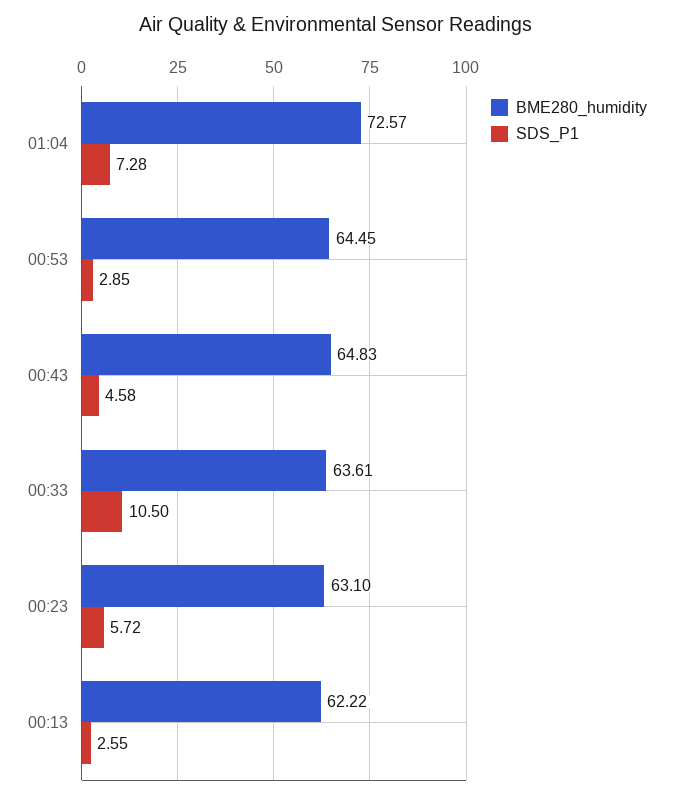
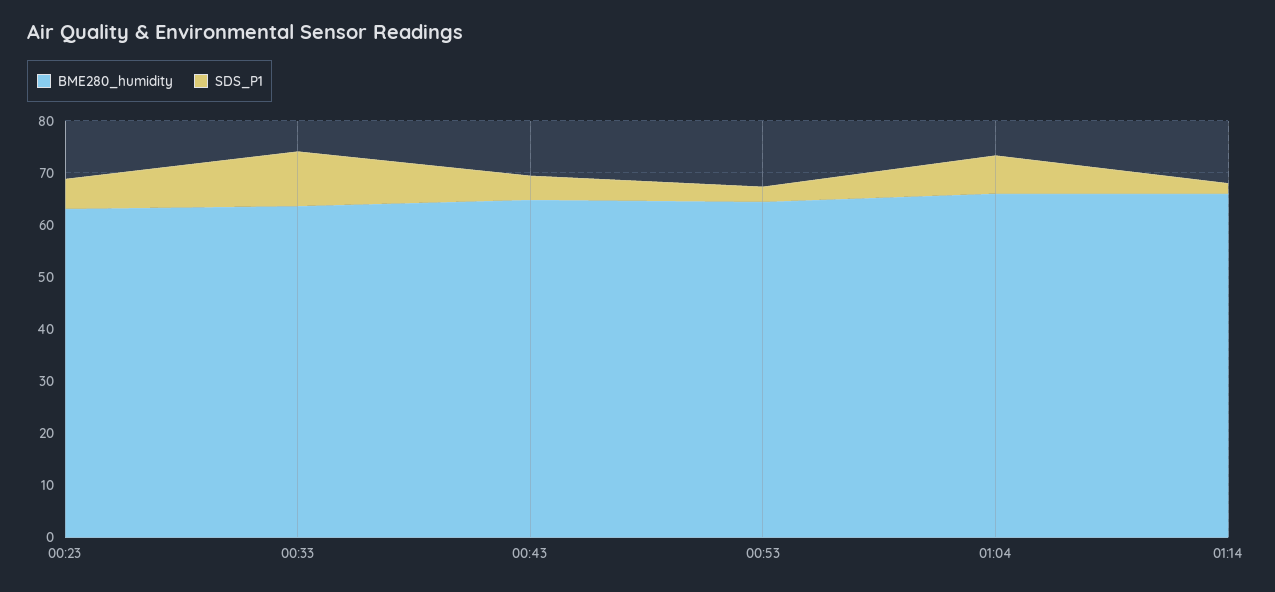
BME280_humidity, 01:04: 72.57 -> 66
BME280_humidity, 00:13: 62.22 -> none
SDS_P1, 00:13: 2.55 -> none
BME280_humidity, 01:14: none -> 66
SDS_P1, 01:14: none -> 2

